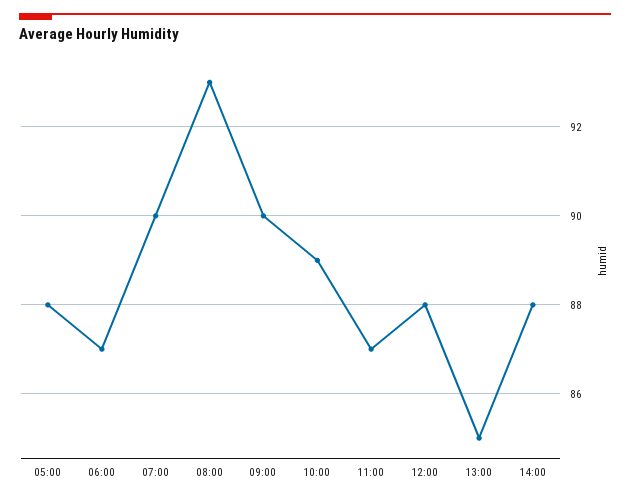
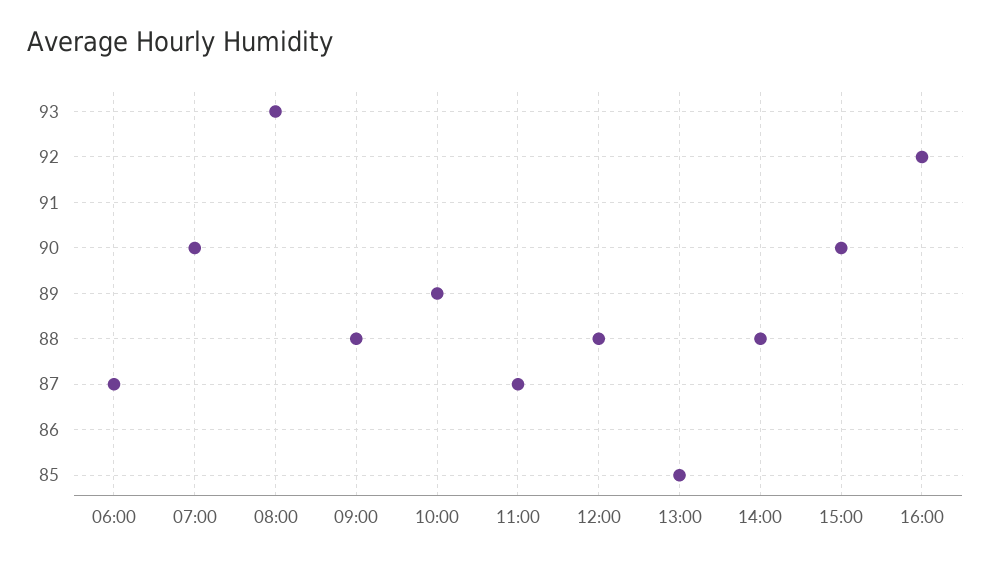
05:00: 88 -> none
09:00: 90 -> 88
15:00: none -> 90
16:00: none -> 92

